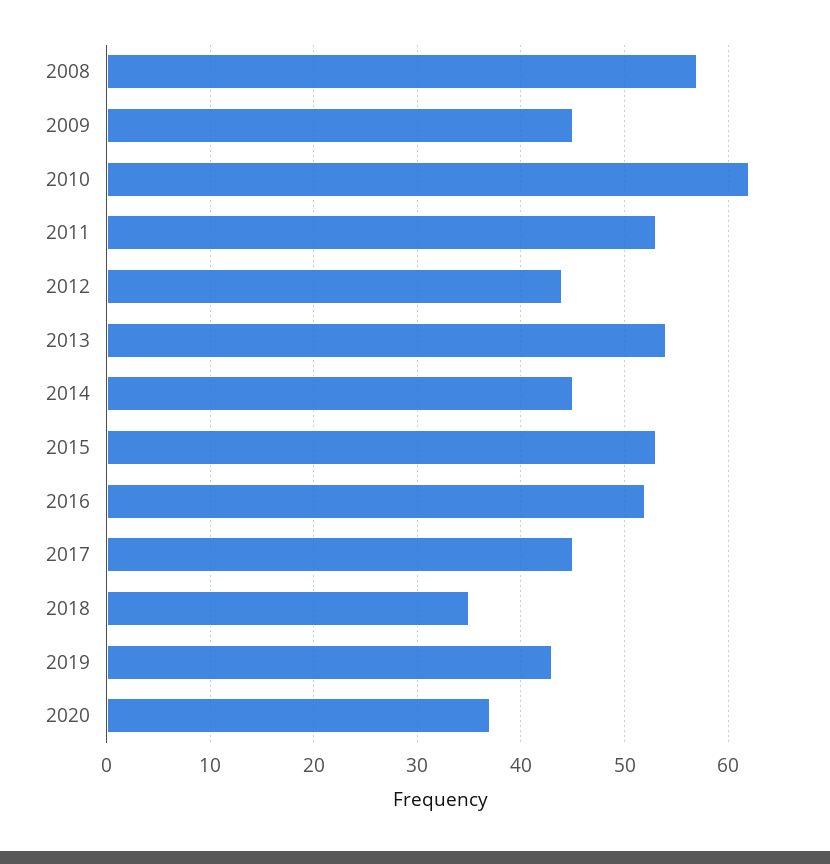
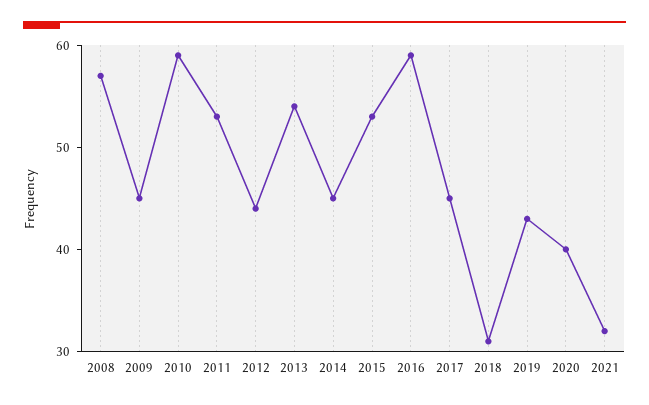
2010: 62 -> 59
2016: 52 -> 59
2018: 35 -> 31
2020: 37 -> 40
2021: none -> 32

